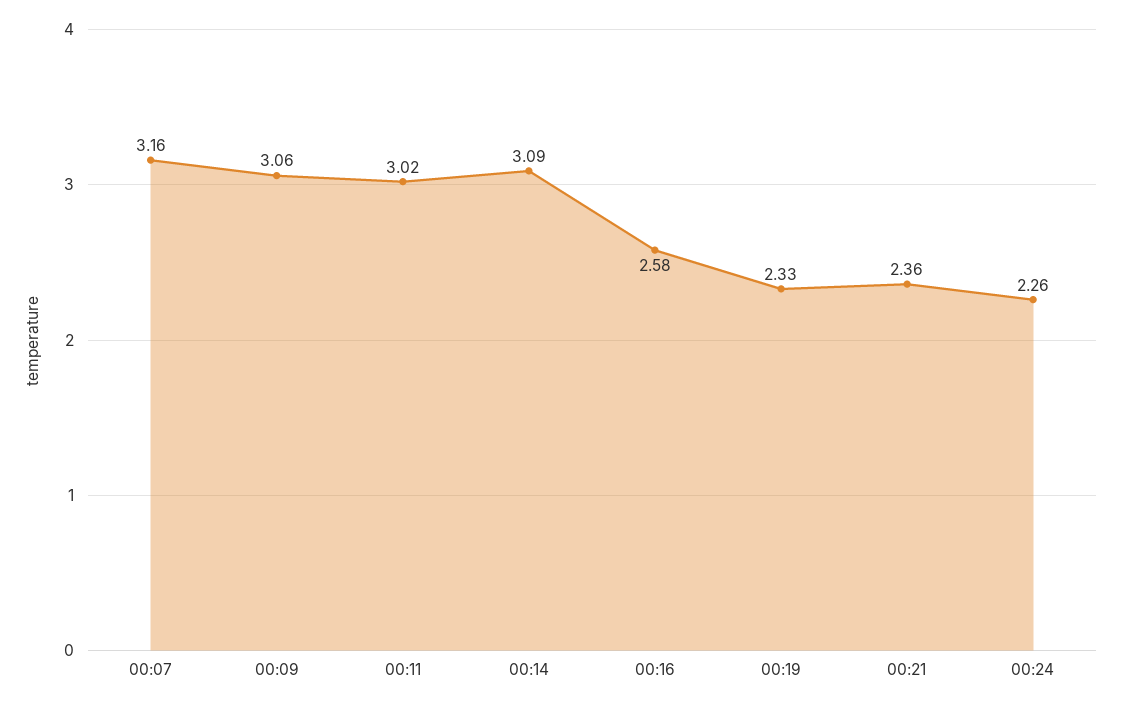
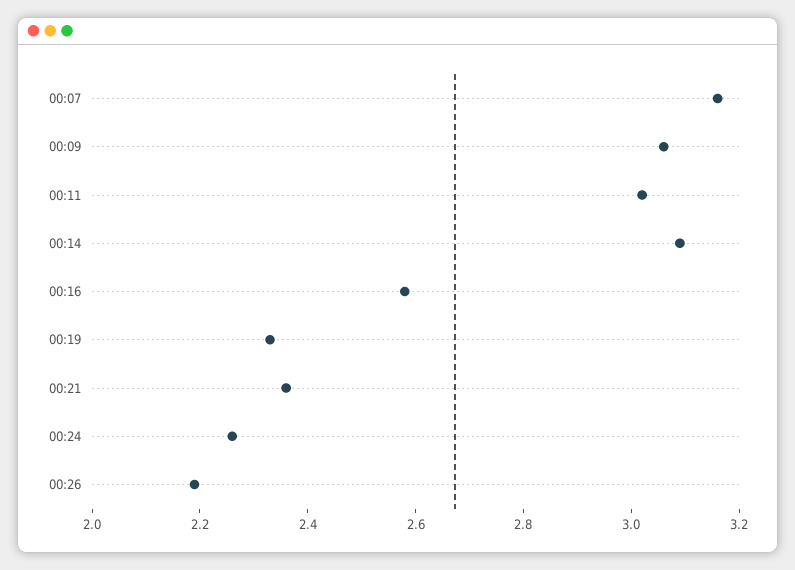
00:26: none -> 2.2

